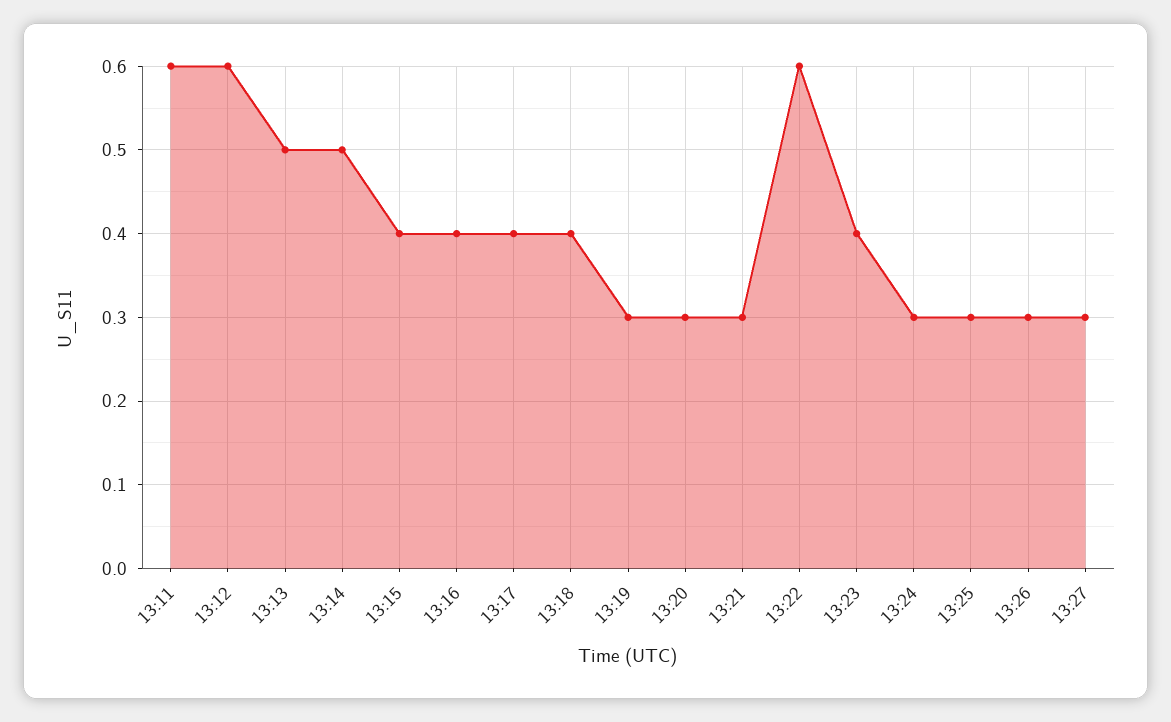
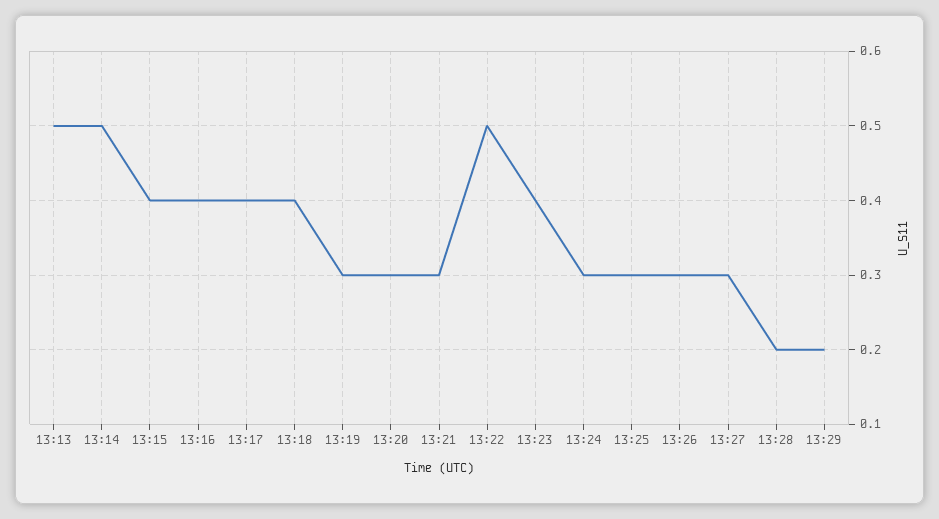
13:11: 0.6 -> none
13:12: 0.6 -> none
13:22: 0.6 -> 0.5
13:28: none -> 0.2
13:29: none -> 0.2

